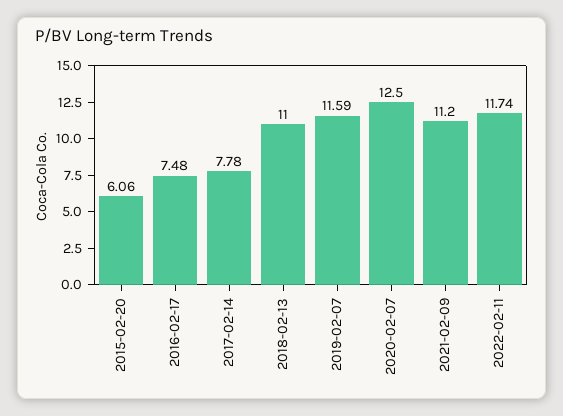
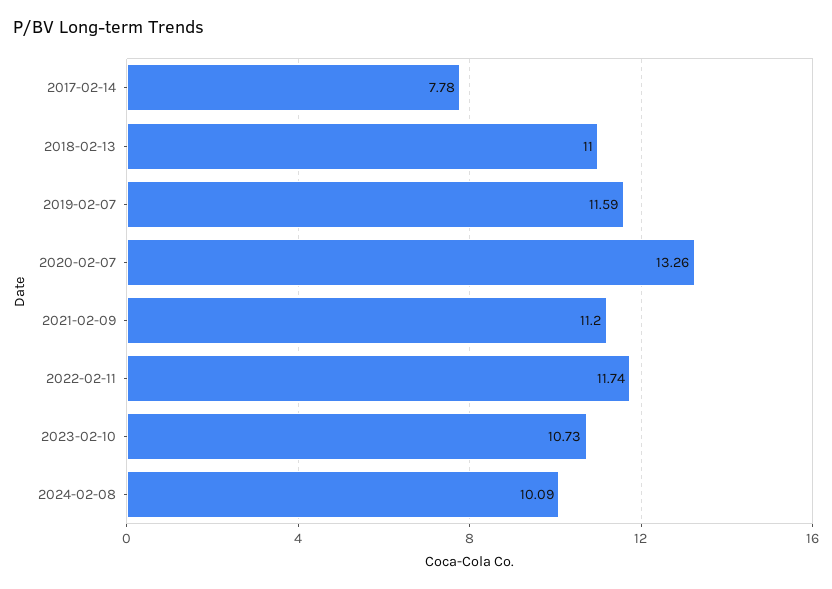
2015-02-20: 6.06 -> none
2016-02-17: 7.48 -> none
2020-02-07: 12.5 -> 13.26
2023-02-10: none -> 10.73
2024-02-08: none -> 10.09

